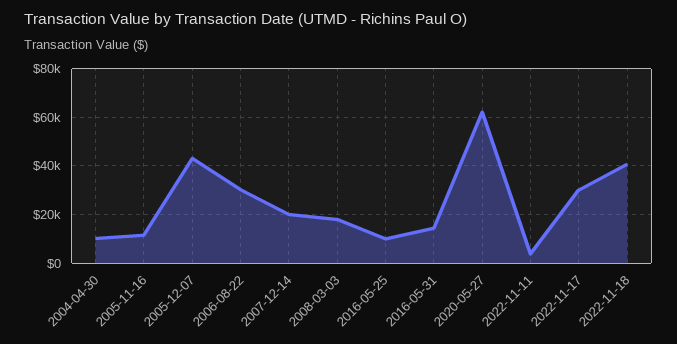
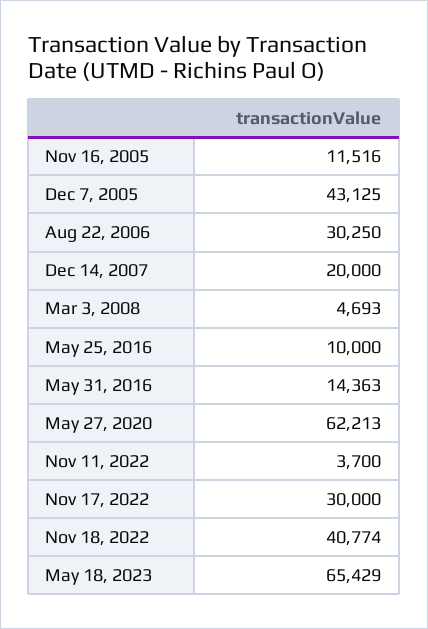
2004-04-30: 10000 -> none
2008-03-03: 17500 -> 4693
May 18, 2023: none -> 65429

